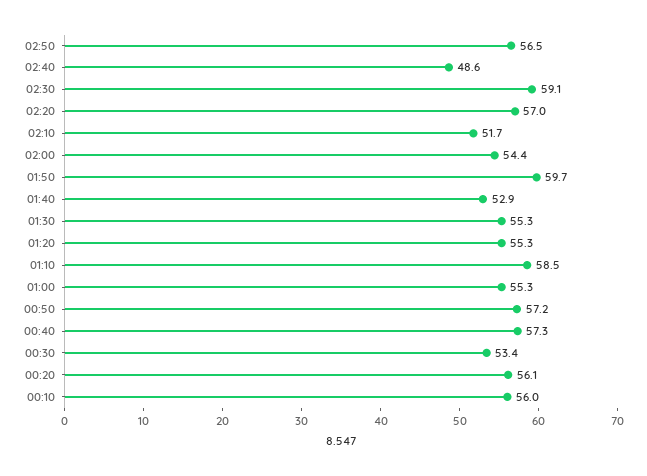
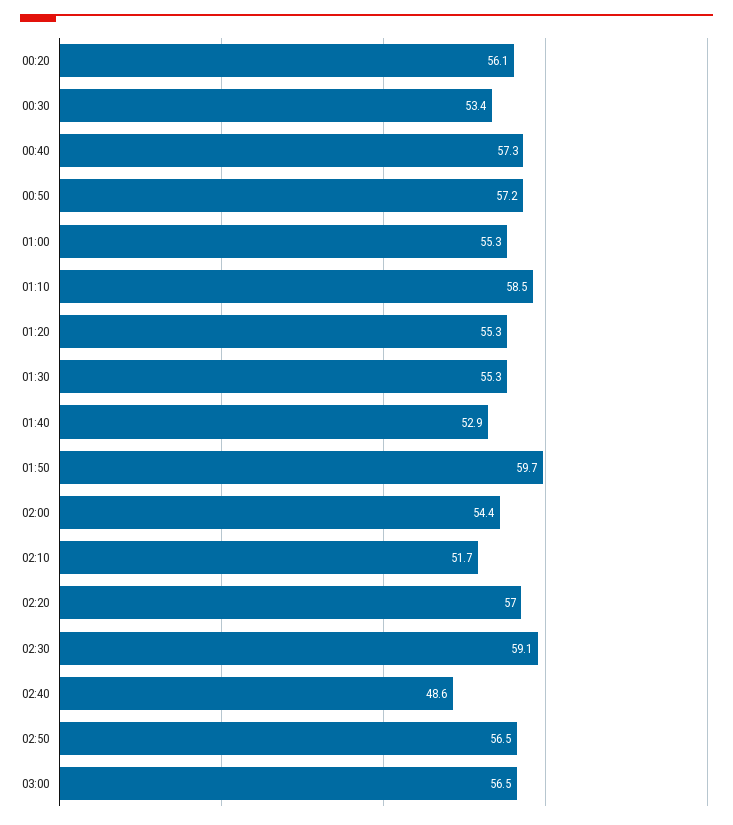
00:10: 56 -> none
03:00: none -> 56.5

